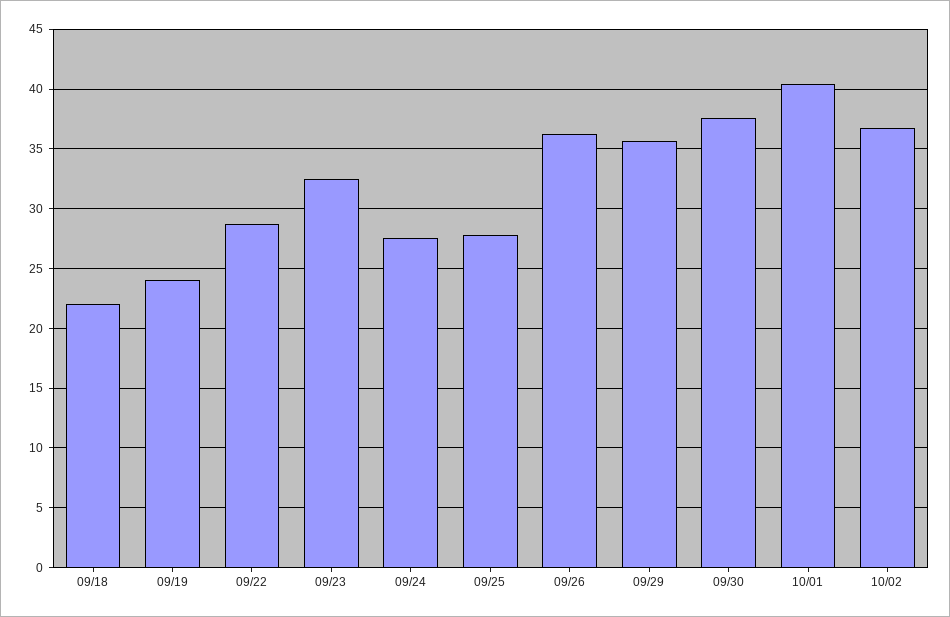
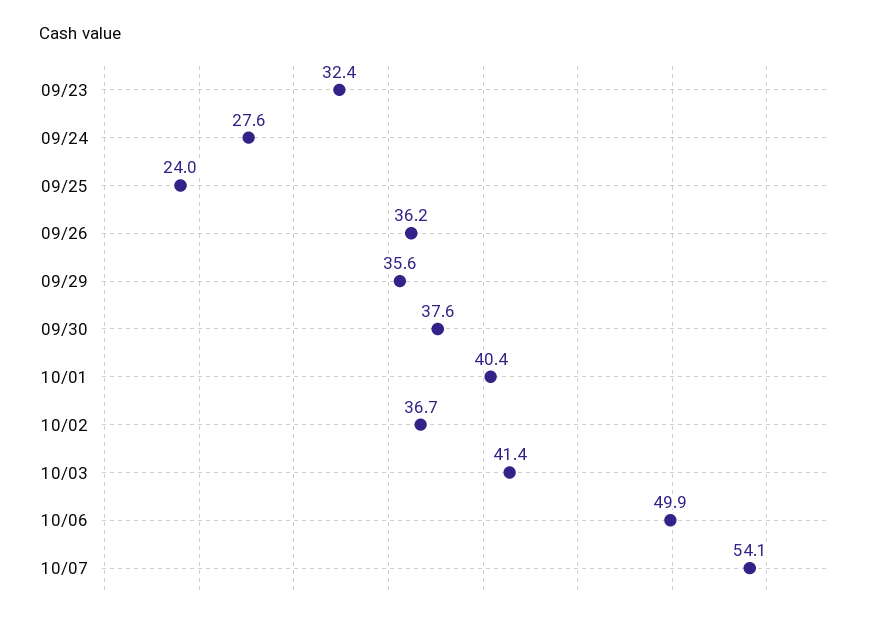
09/18: 22 -> none
09/19: 24 -> none
09/22: 29 -> none
09/25: 28 -> 24
10/03: none -> 41.4
10/06: none -> 49.9
10/07: none -> 54.1

